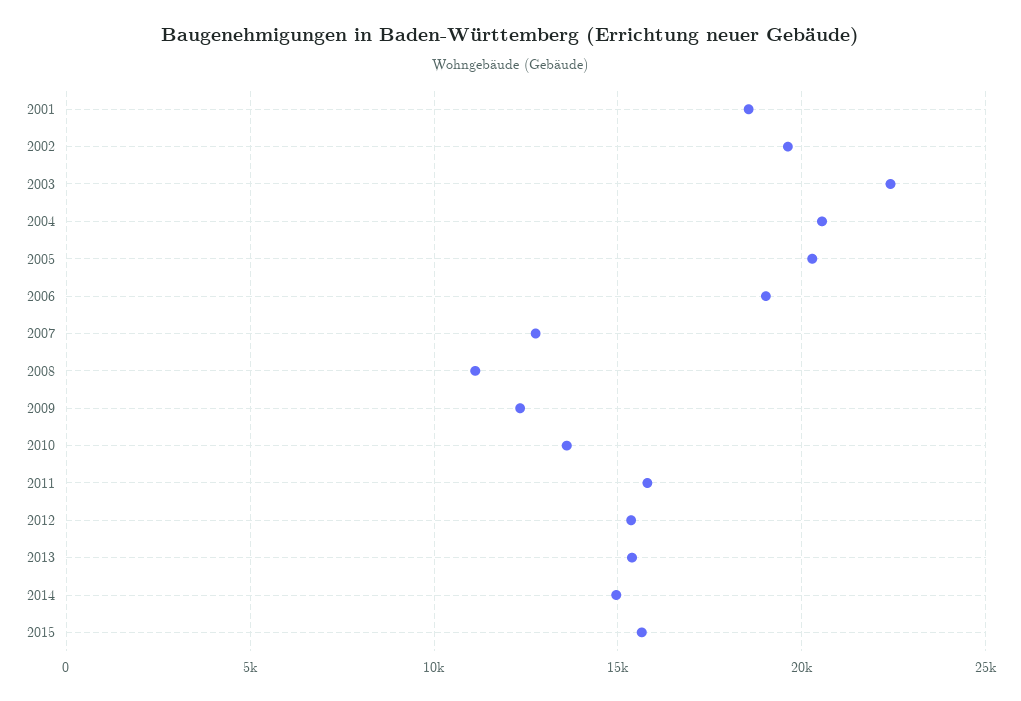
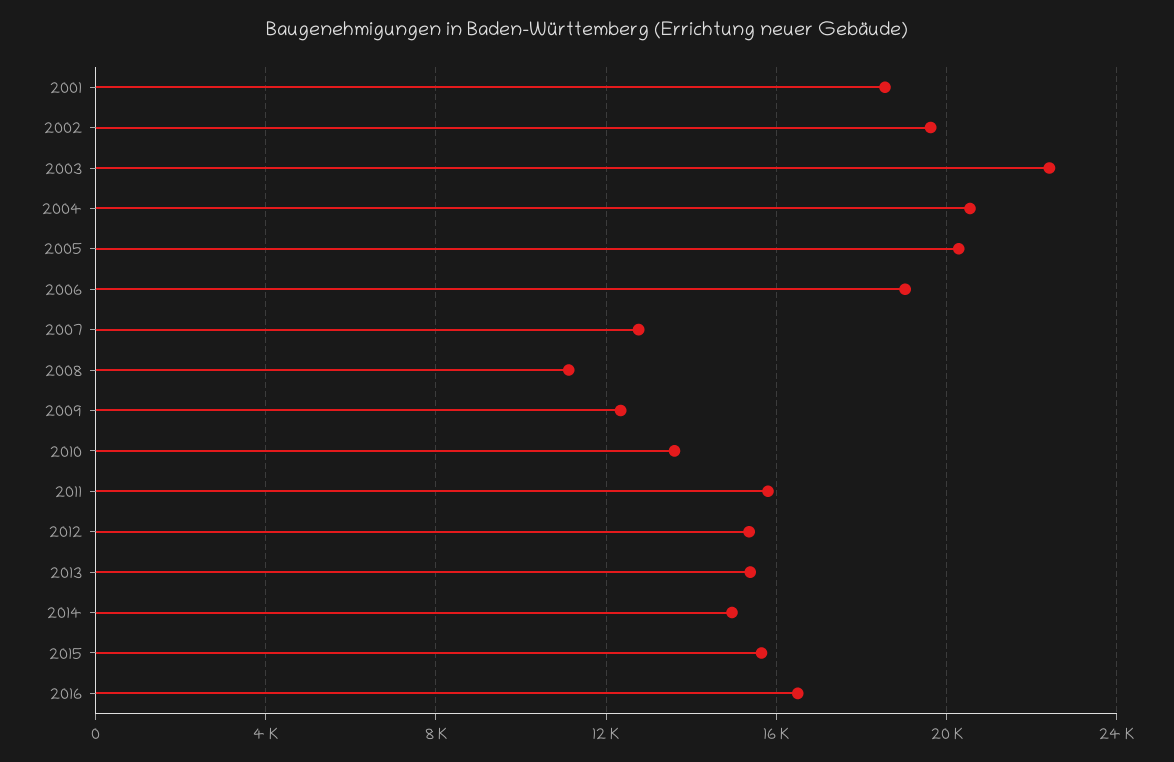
2016: none -> 16500

